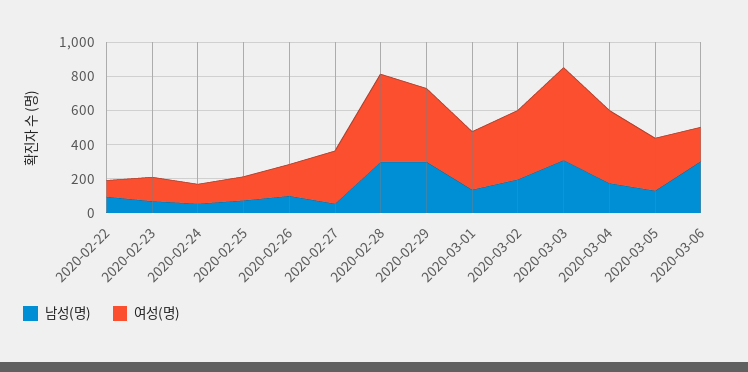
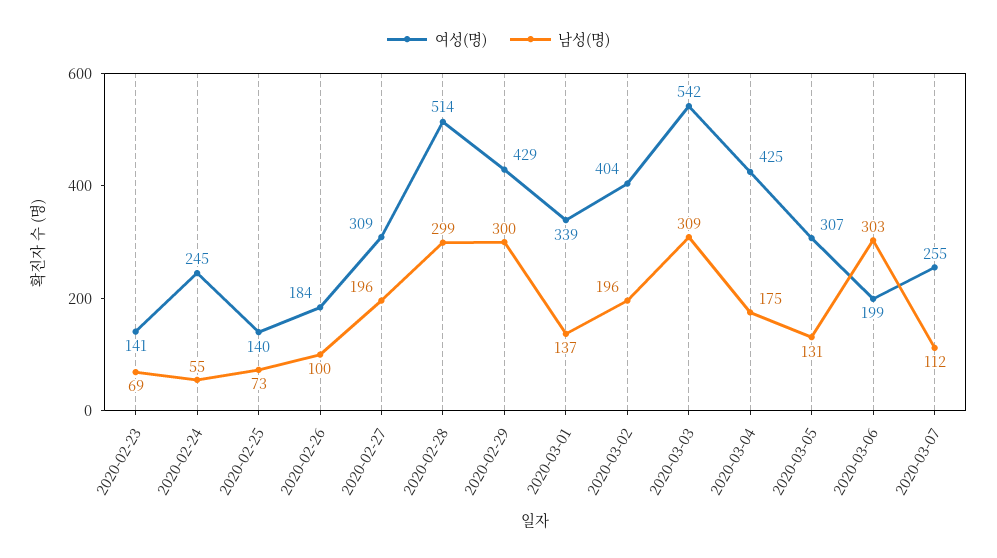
남성(명), 2020-02-22: 100 -> none
여성(명), 2020-02-22: 100 -> none
여성(명), 2020-02-24: 100 -> 245
남성(명), 2020-02-27: 50 -> 196
여성(명), 2020-03-07: none -> 255
남성(명), 2020-03-07: none -> 112

